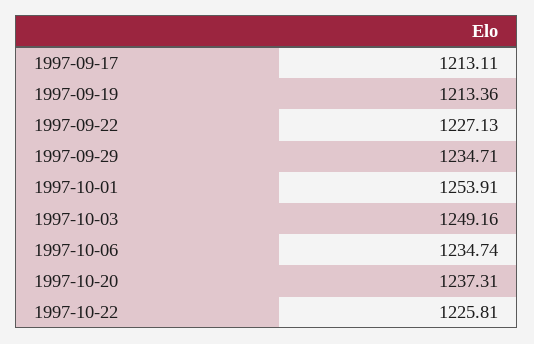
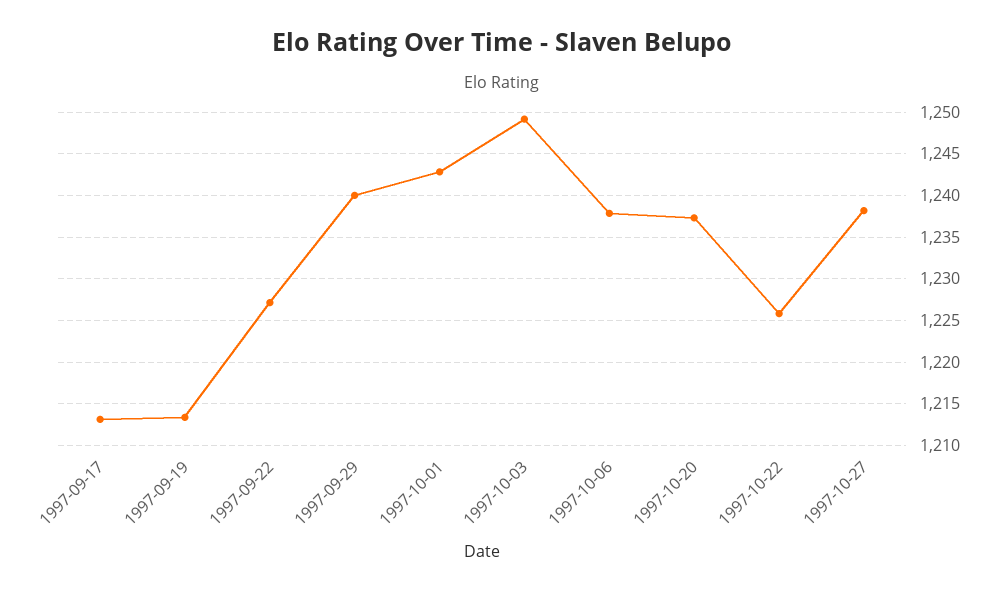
1997-09-29: 1234.71 -> 1240
1997-10-01: 1253.91 -> 1243
1997-10-06: 1234.74 -> 1238
1997-10-27: none -> 1238

